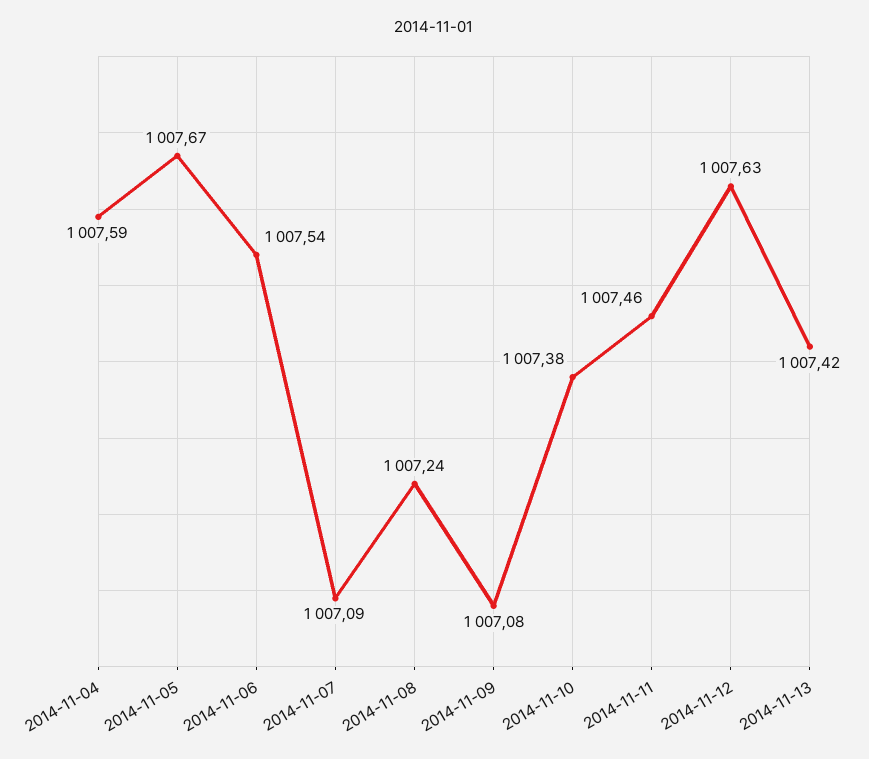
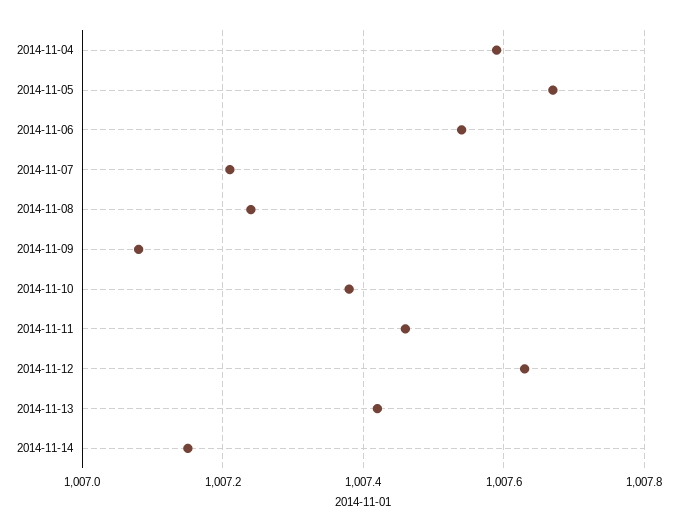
2014-11-07: 1007.09 -> 1007.2
2014-11-14: none -> 1007.15

